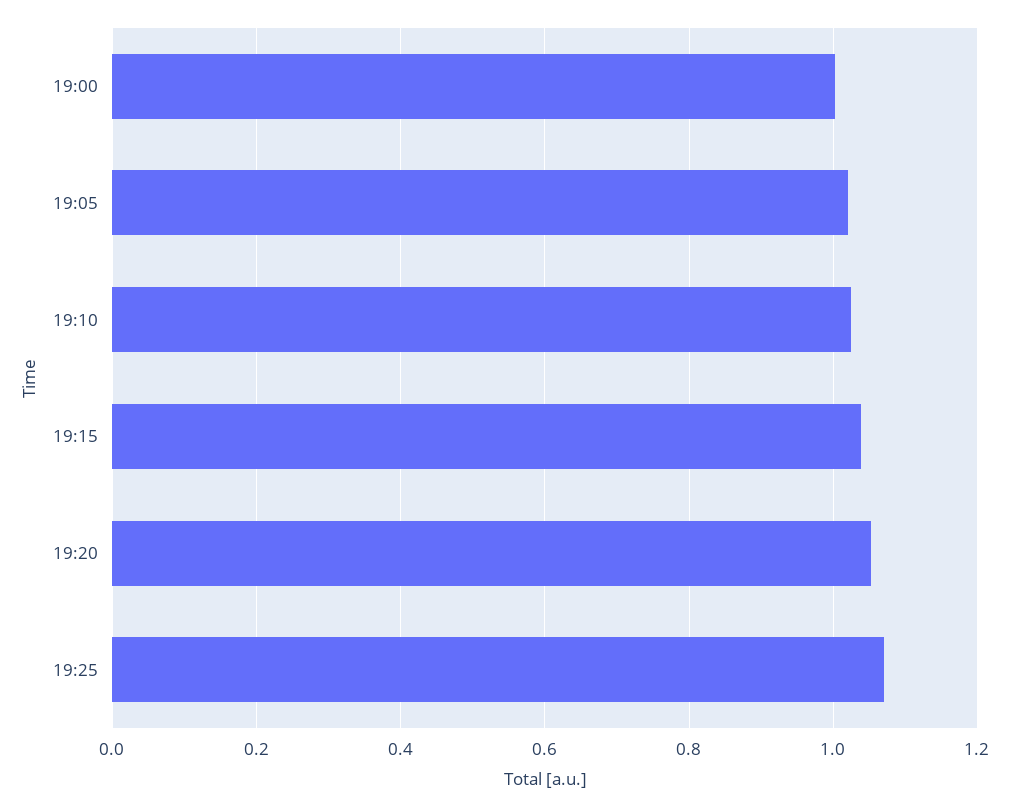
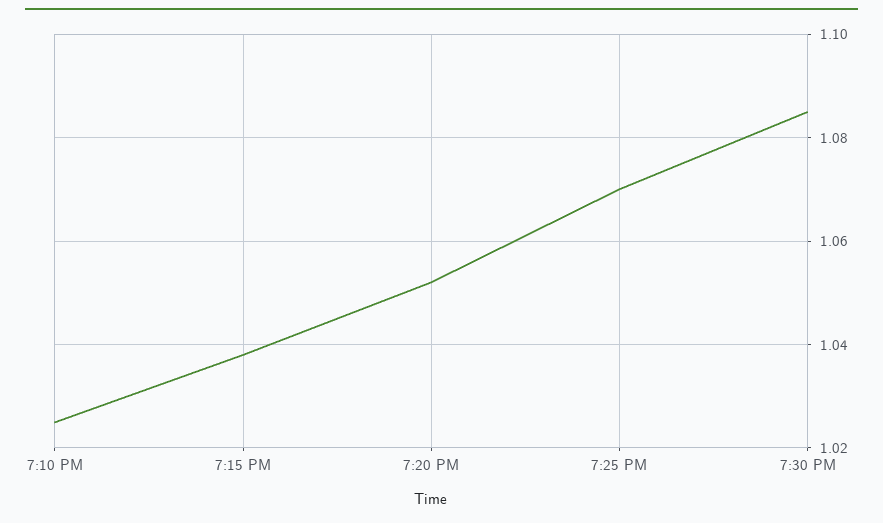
19:00: 1 -> none
19:05: 1.02 -> none
7:30 PM: none -> 1.085

